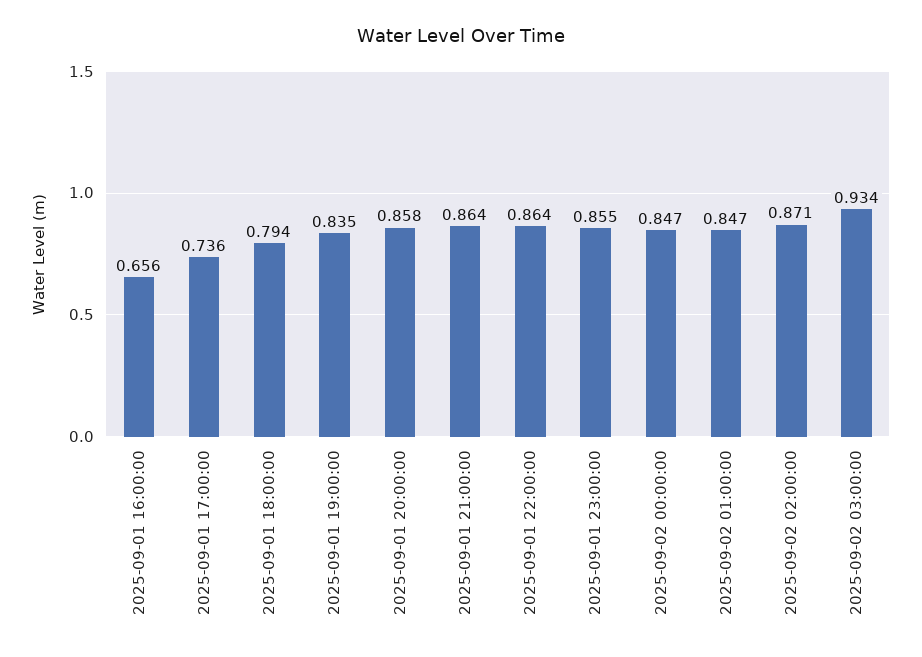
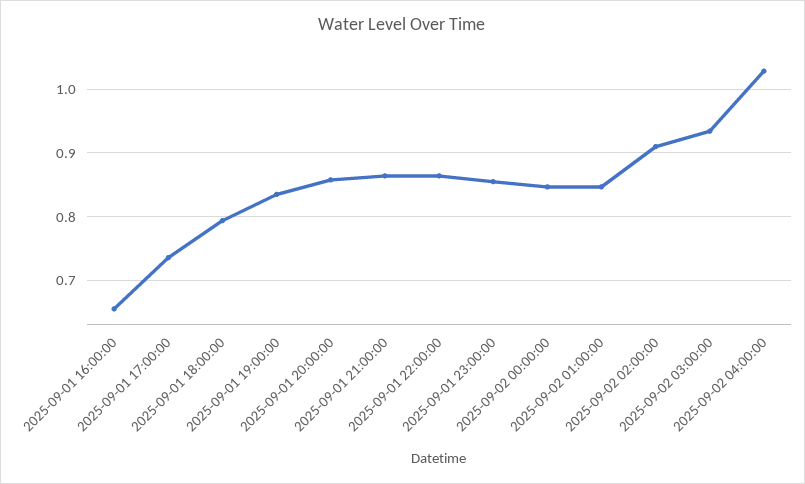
2025-09-02 02:00:00: 0.871 -> 0.91
2025-09-02 04:00:00: none -> 1.03

